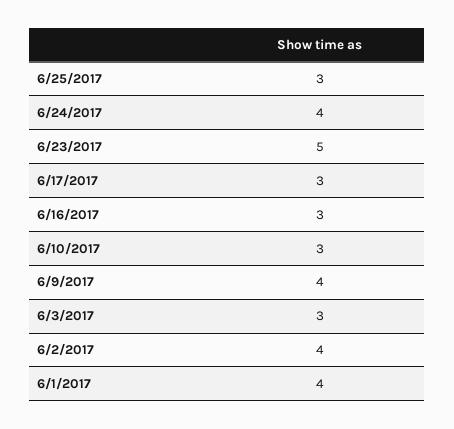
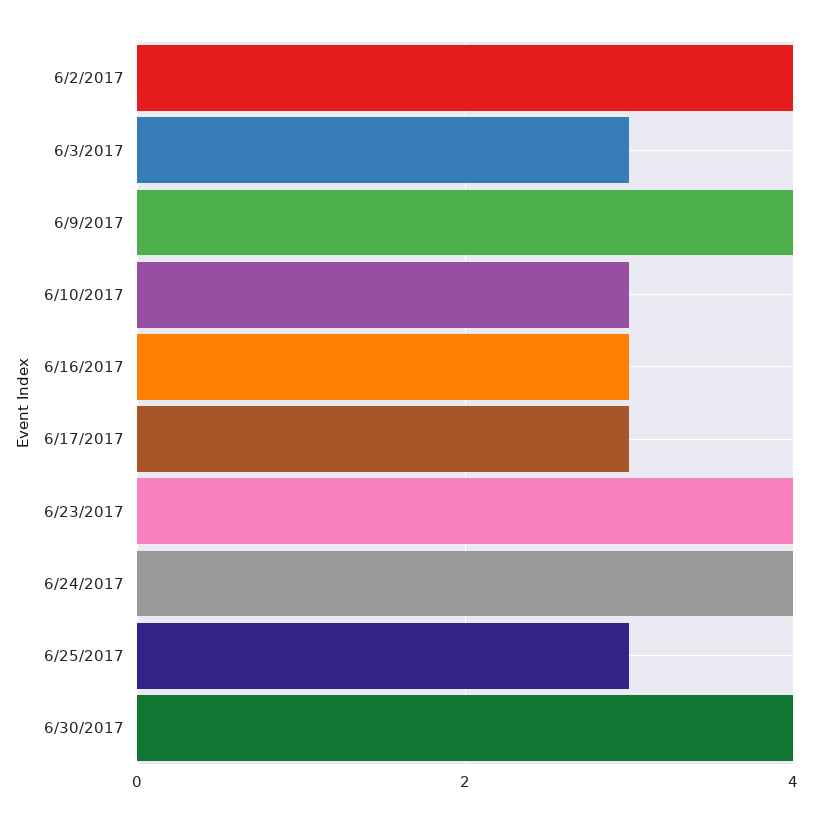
6/23/2017: 5 -> 4
6/1/2017: 4 -> none
6/30/2017: none -> 4

